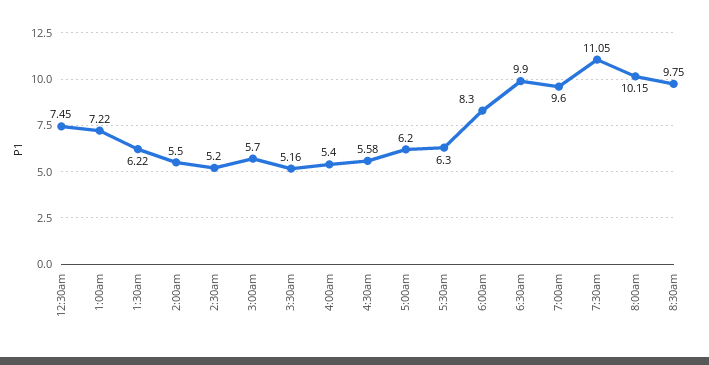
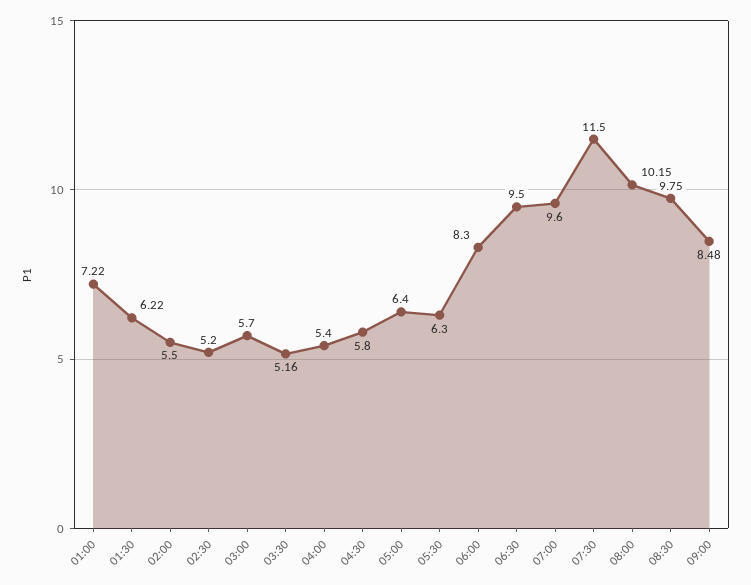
12:30am: 7.45 -> none
4:30am: 5.58 -> 5.8
5:00am: 6.2 -> 6.4
6:30am: 9.9 -> 9.5
7:30am: 11.05 -> 11.5
09:00: none -> 8.48

